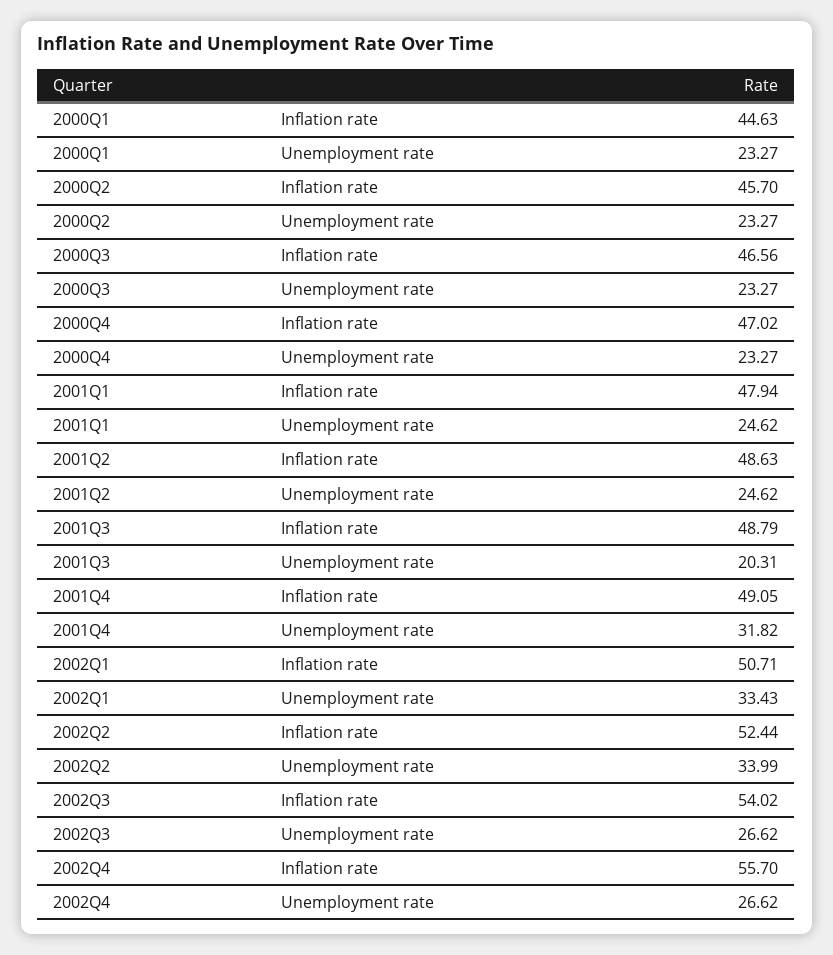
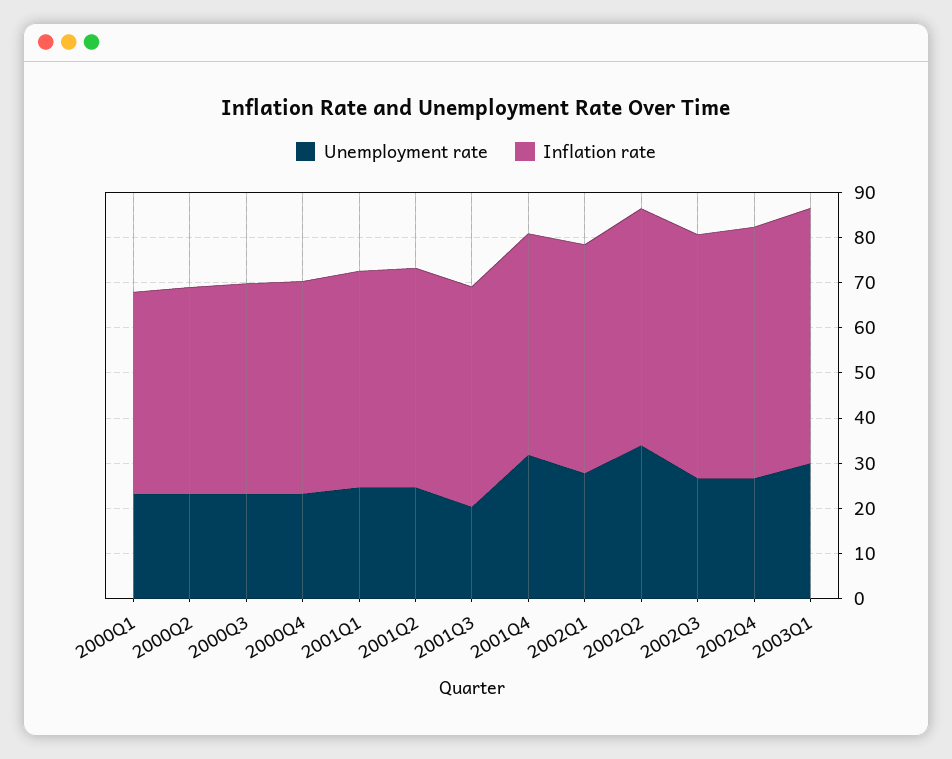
Unemployment rate, 2002Q1: 33.43 -> 28
Unemployment rate, 2003Q1: none -> 30
Inflation rate, 2003Q1: none -> 56

